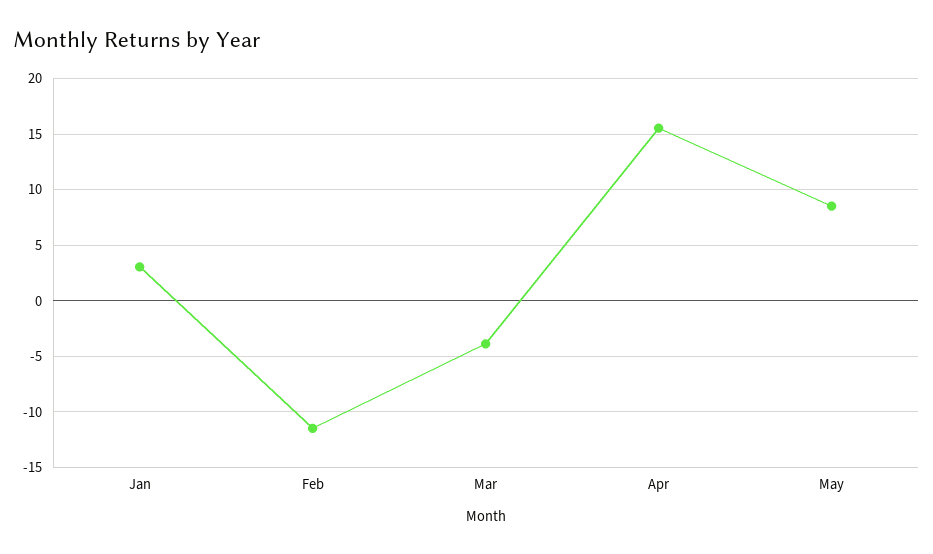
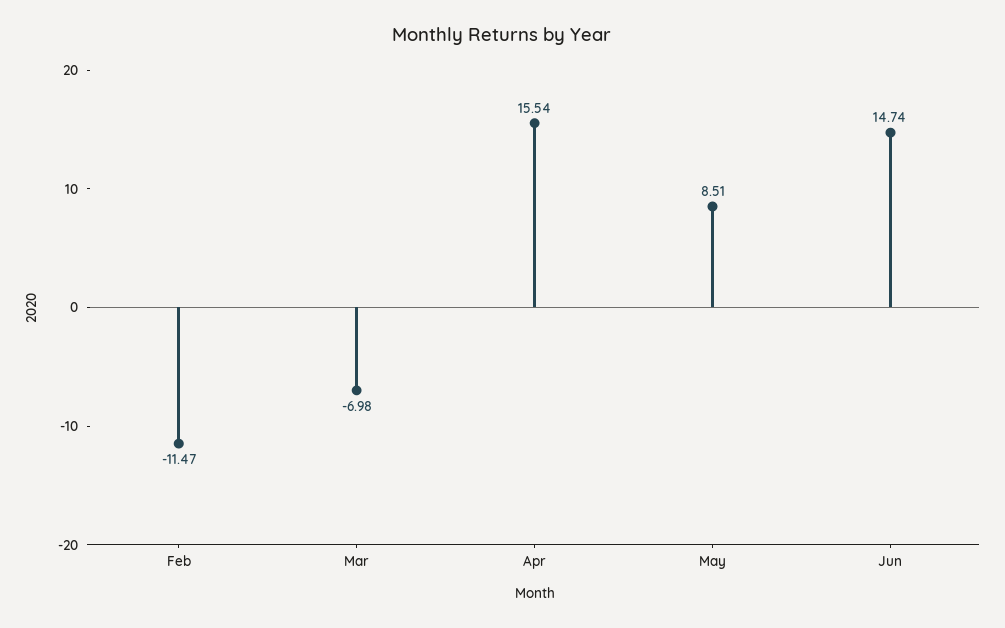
Jan: 3 -> none
Mar: -4 -> -6.98
Jun: none -> 14.74

